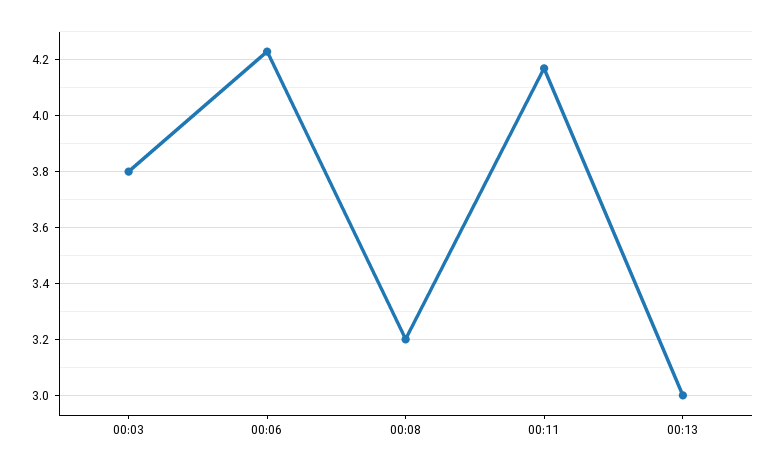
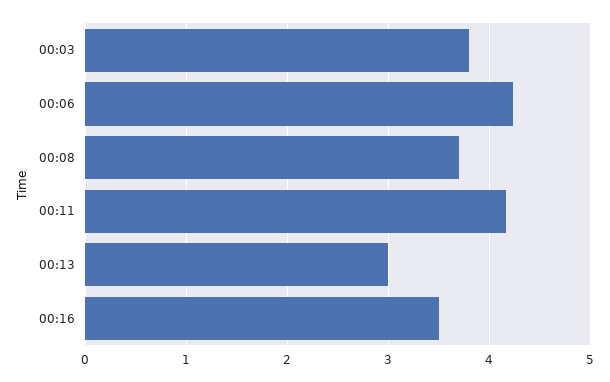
00:08: 3.2 -> 3.7
00:16: none -> 3.5

